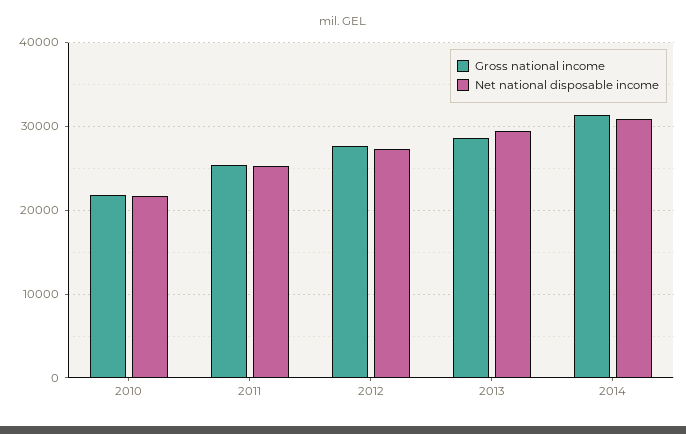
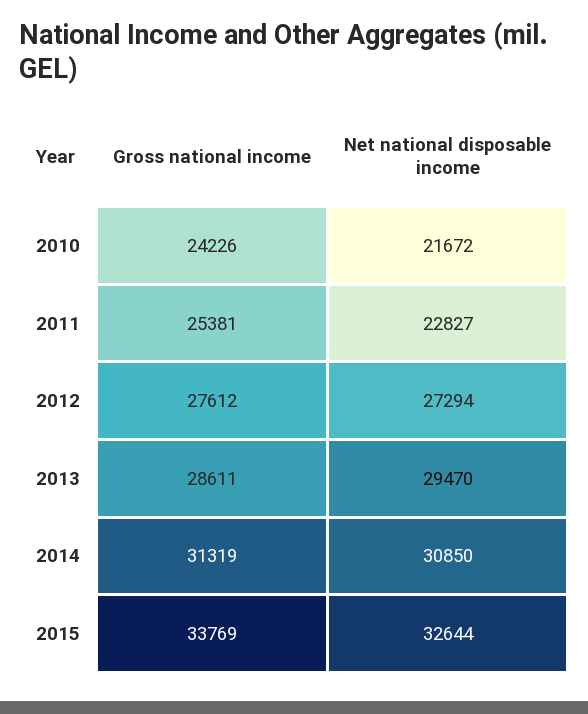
Gross national income, 2010: 22000 -> 24226
Net national disposable income, 2011: 25000 -> 22827
Gross national income, 2015: none -> 33769
Net national disposable income, 2015: none -> 32644

